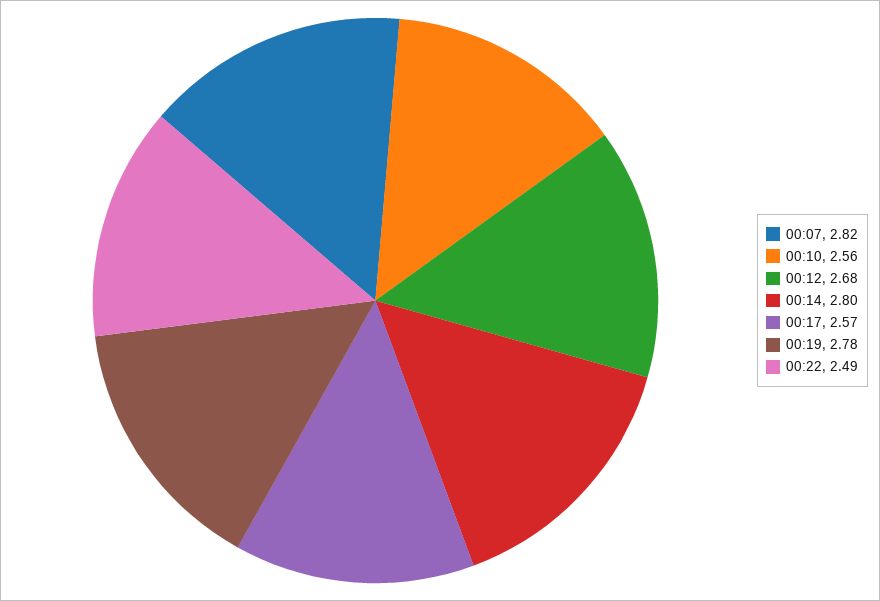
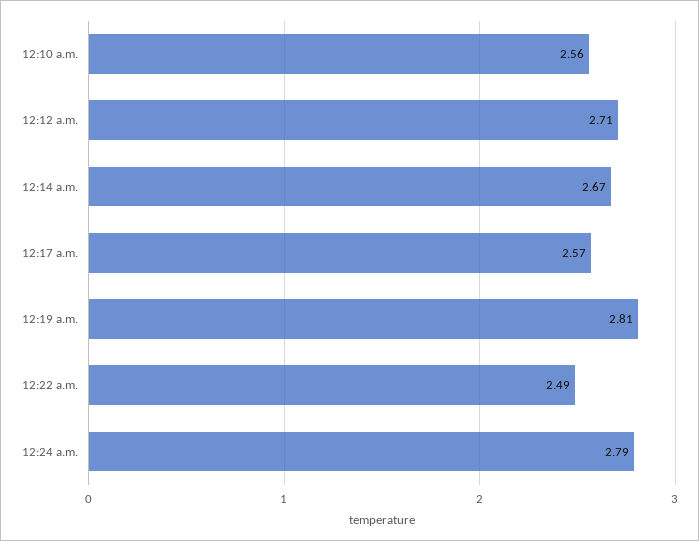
00:07: 2.82 -> none
00:12: 2.68 -> 2.71
00:14: 2.8 -> 2.67
00:19: 2.78 -> 2.81
12:24 a.m.: none -> 2.79

